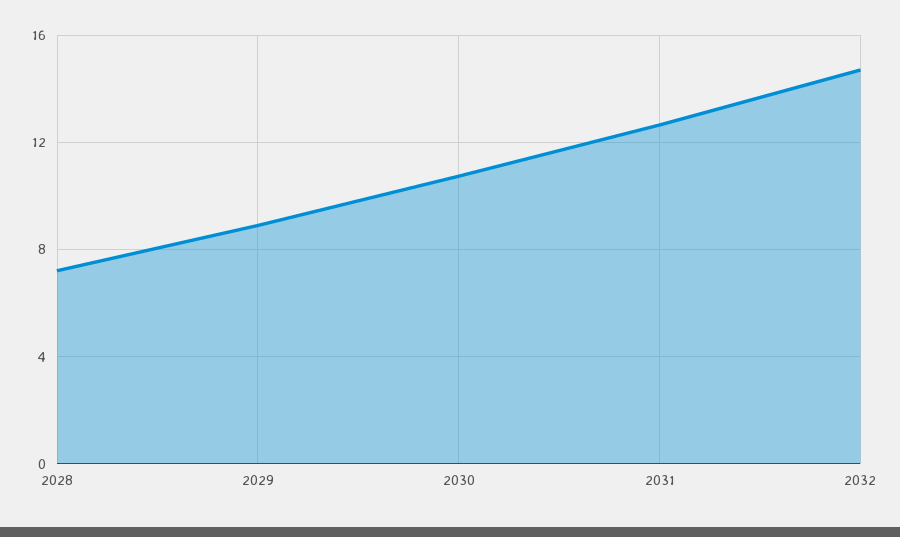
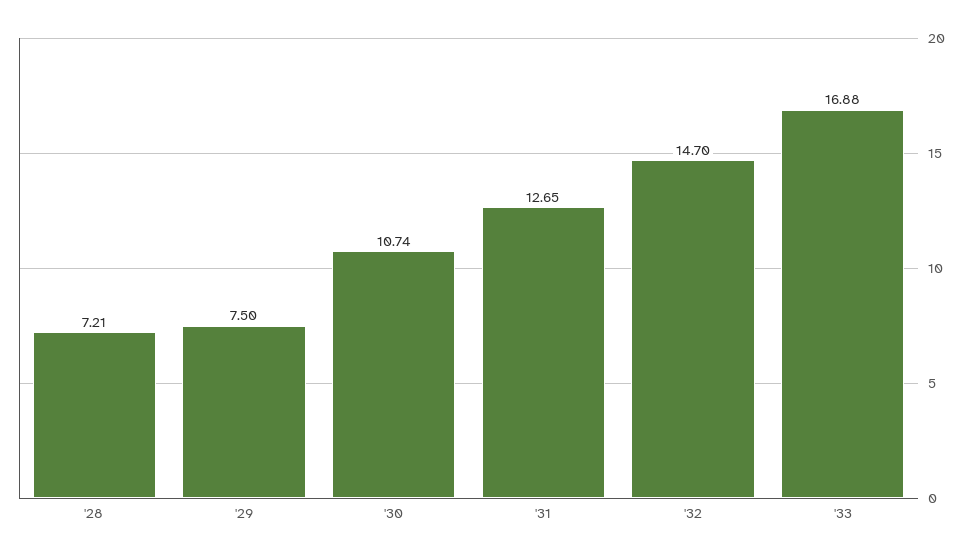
2029: 9 -> 7.5
'33: none -> 16.88

